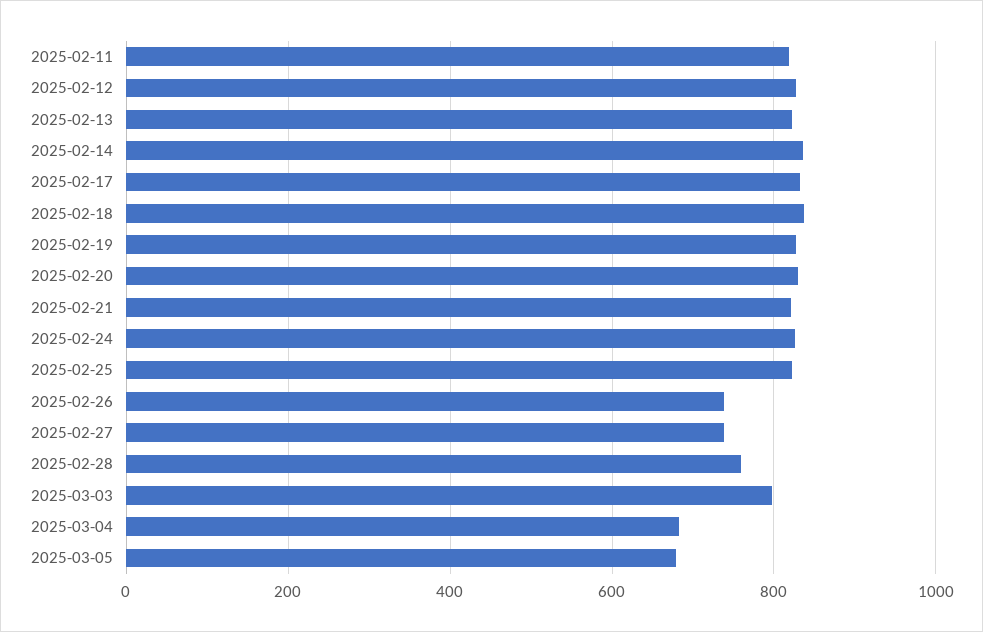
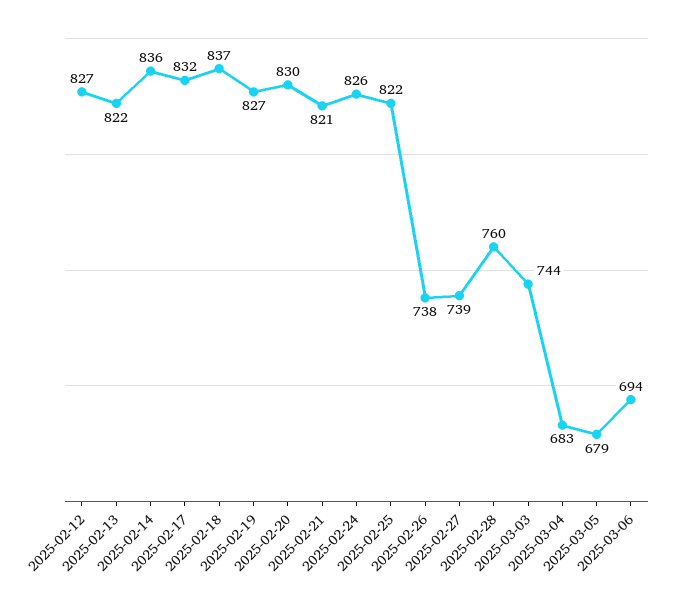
2025-02-11: 820 -> none
2025-03-03: 800 -> 744
2025-03-06: none -> 694

